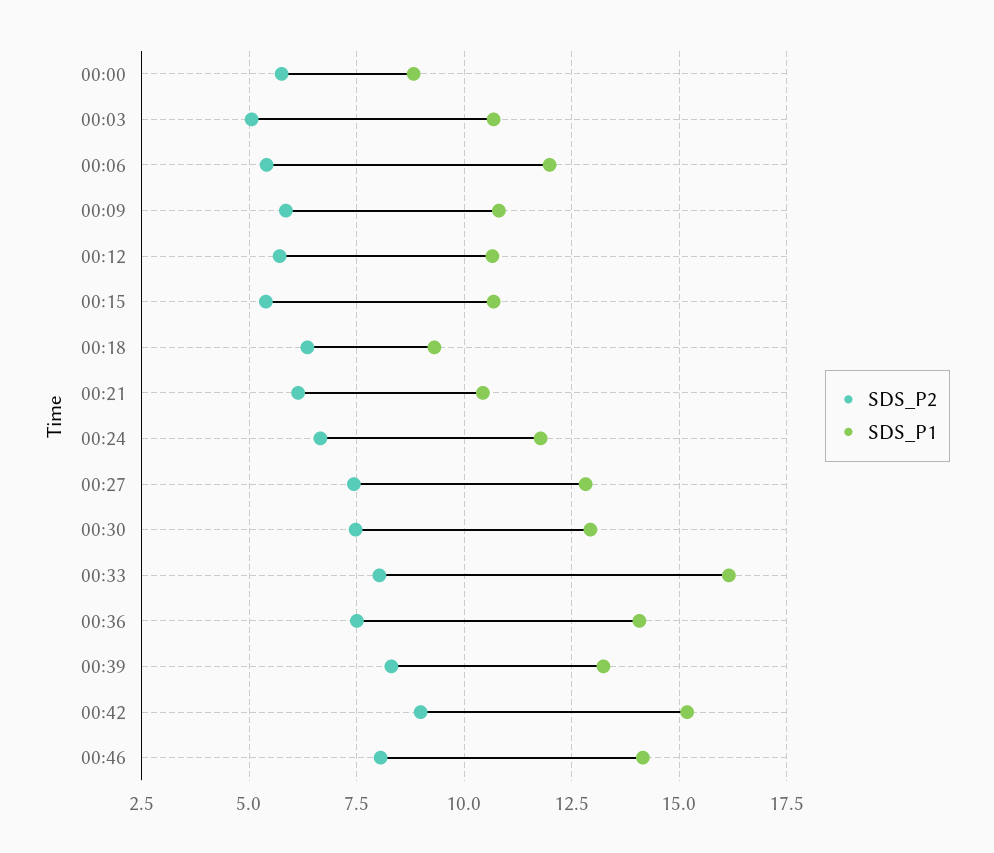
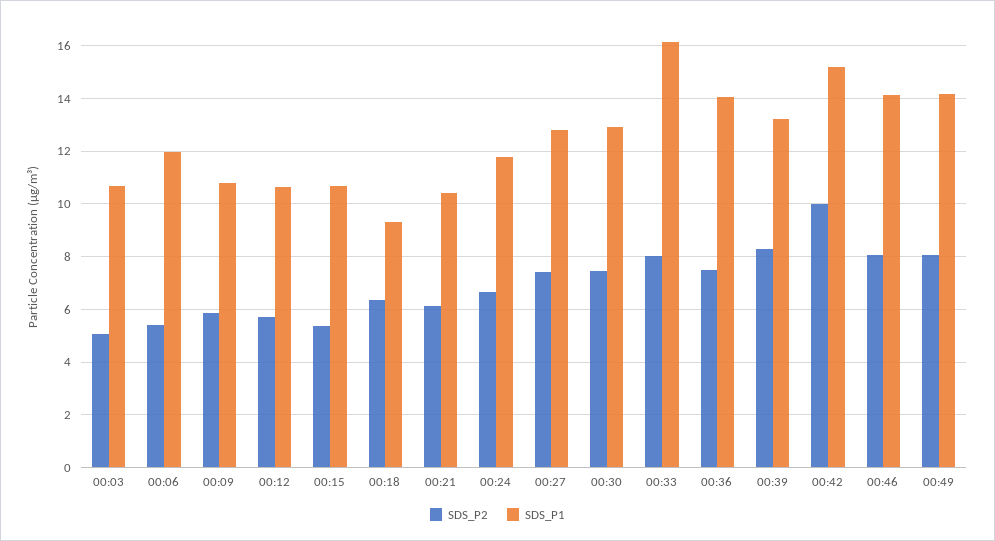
SDS_P2, 00:00: 5.75 -> none
SDS_P1, 00:00: 8.75 -> none
SDS_P2, 00:42: 9 -> 10
SDS_P2, 00:49: none -> 8
SDS_P1, 00:49: none -> 14.25

